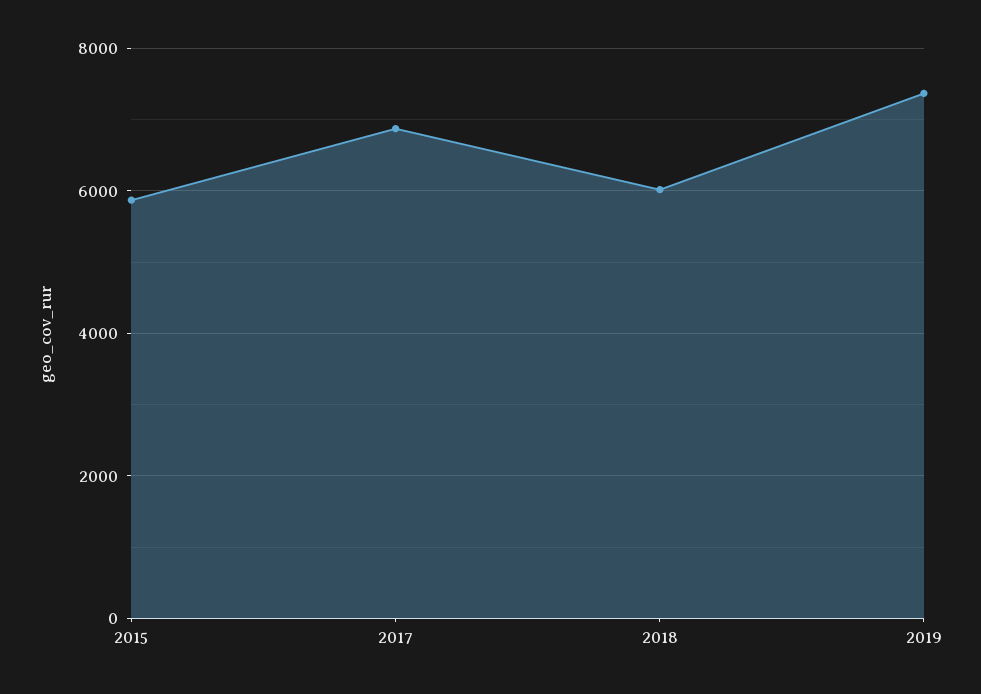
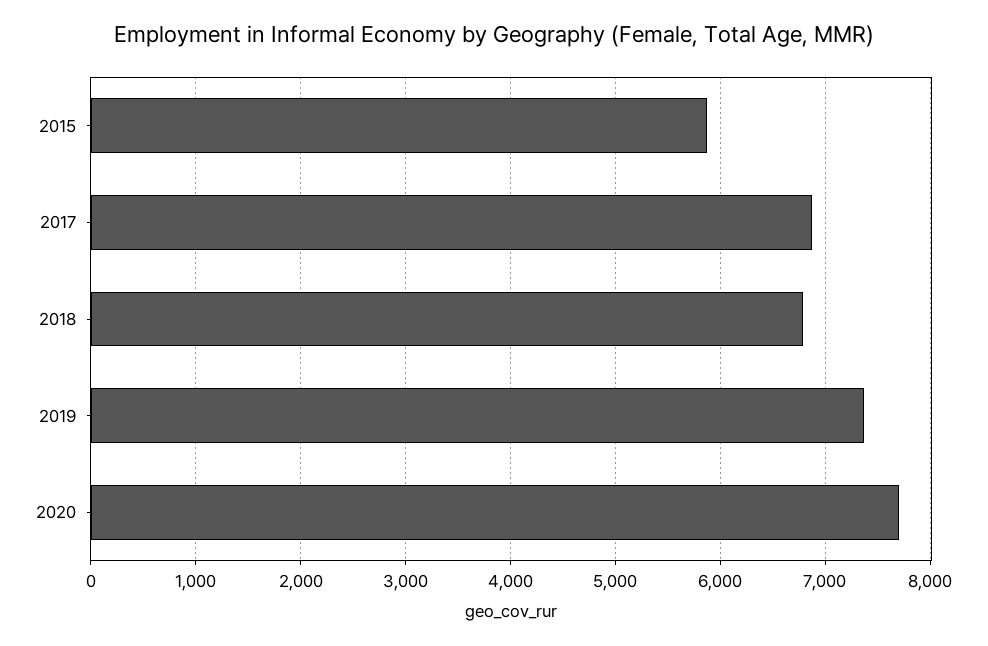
2018: 6000 -> 6800
2020: none -> 7700

